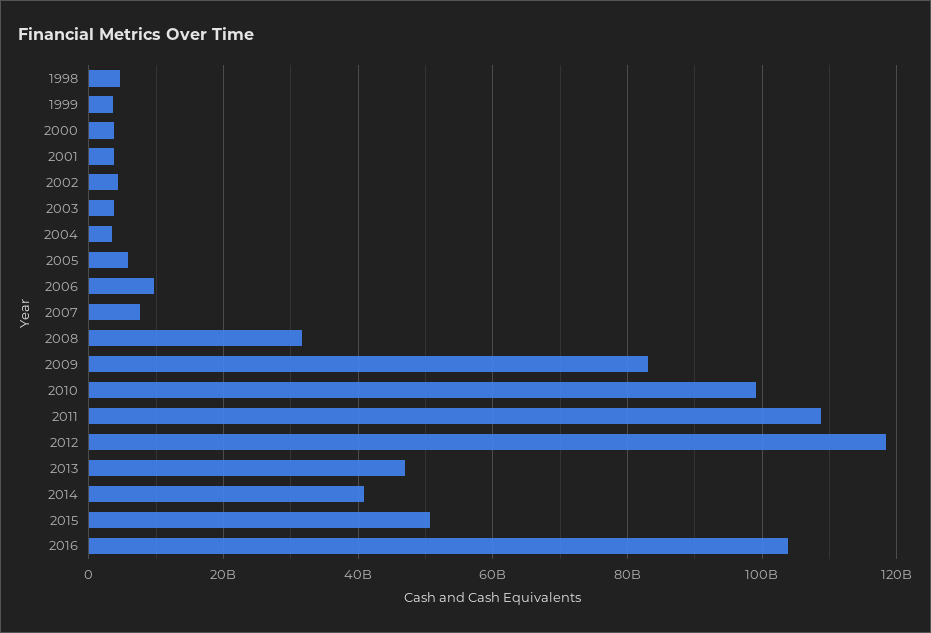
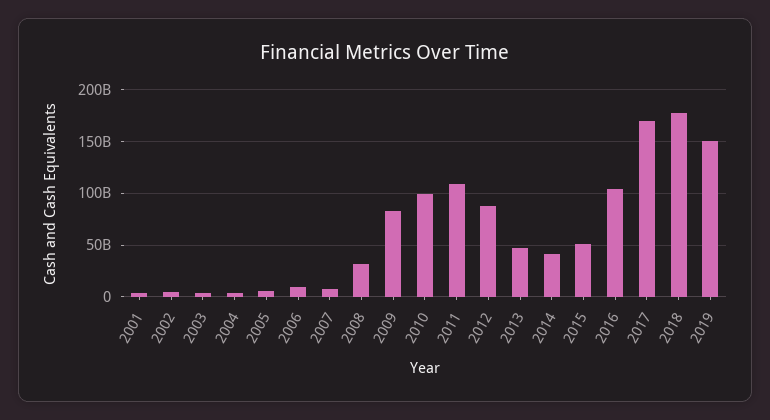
1998: 4000000000 -> none
1999: 4000000000 -> none
2000: 4000000000 -> none
2012: 118000000000 -> 90000000000
2017: none -> 170000000000
2018: none -> 180000000000
2019: none -> 150000000000

